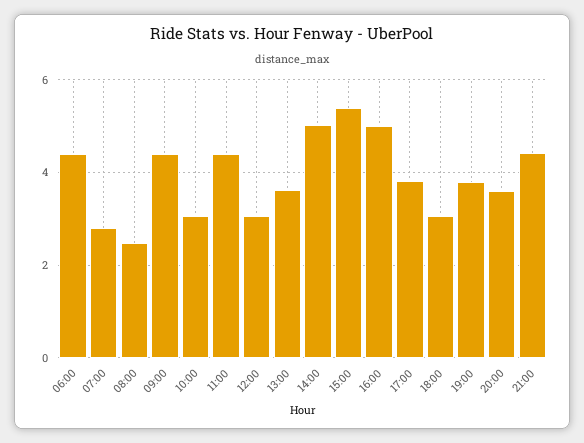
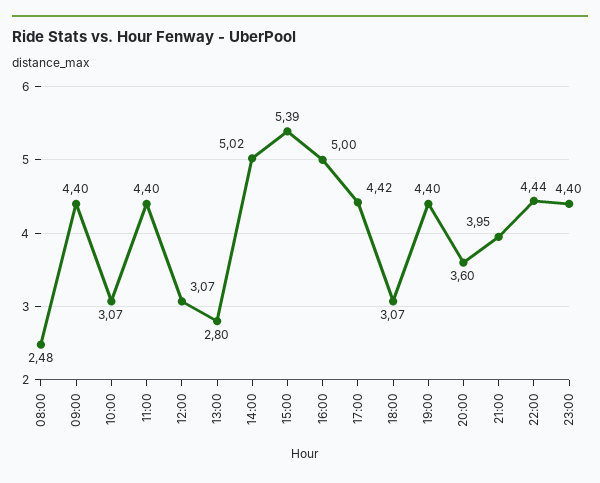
06:00: 4.4 -> none
07:00: 2.8 -> none
13:00: 3.6 -> 2.8
17:00: 3.8 -> 4.42
19:00: 3.8 -> 4.4
21:00: 4.4 -> 3.95
22:00: none -> 4.44
23:00: none -> 4.4

